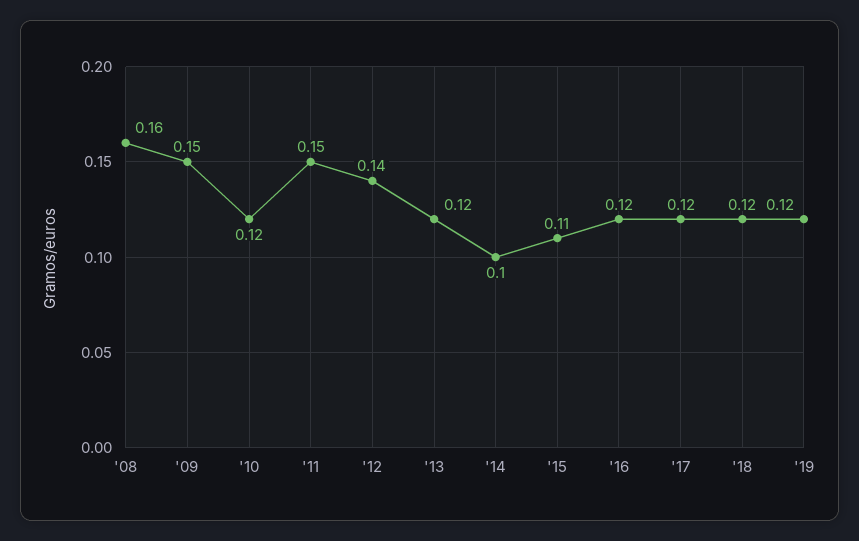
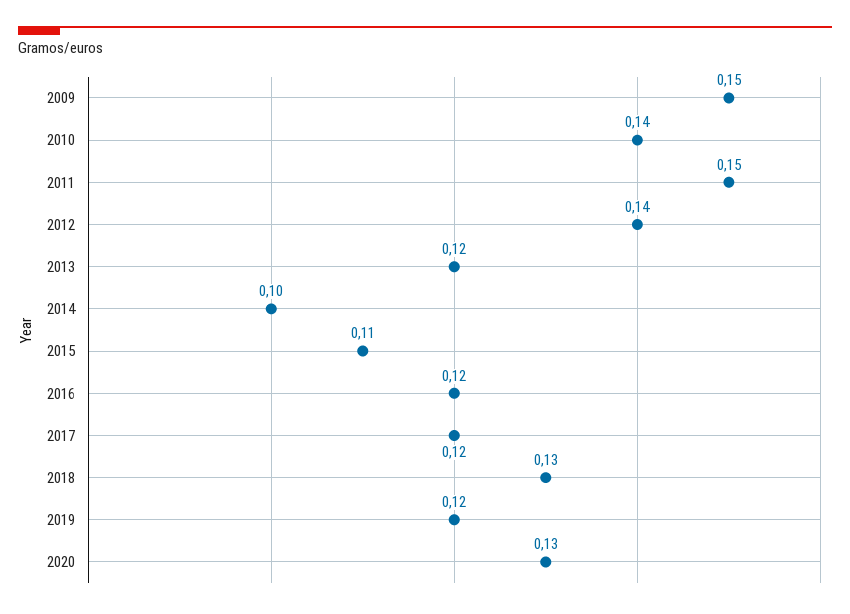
'08: 0.16 -> none
'10: 0.12 -> 0.14
'18: 0.12 -> 0.13
2020: none -> 0.13

